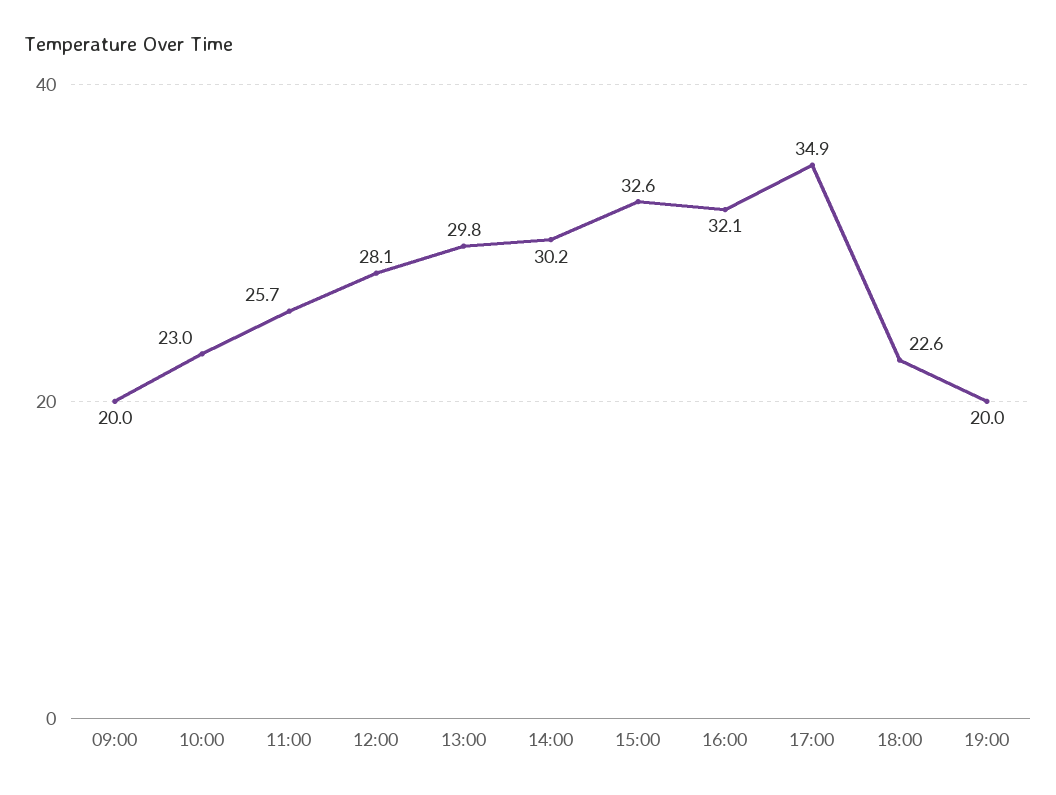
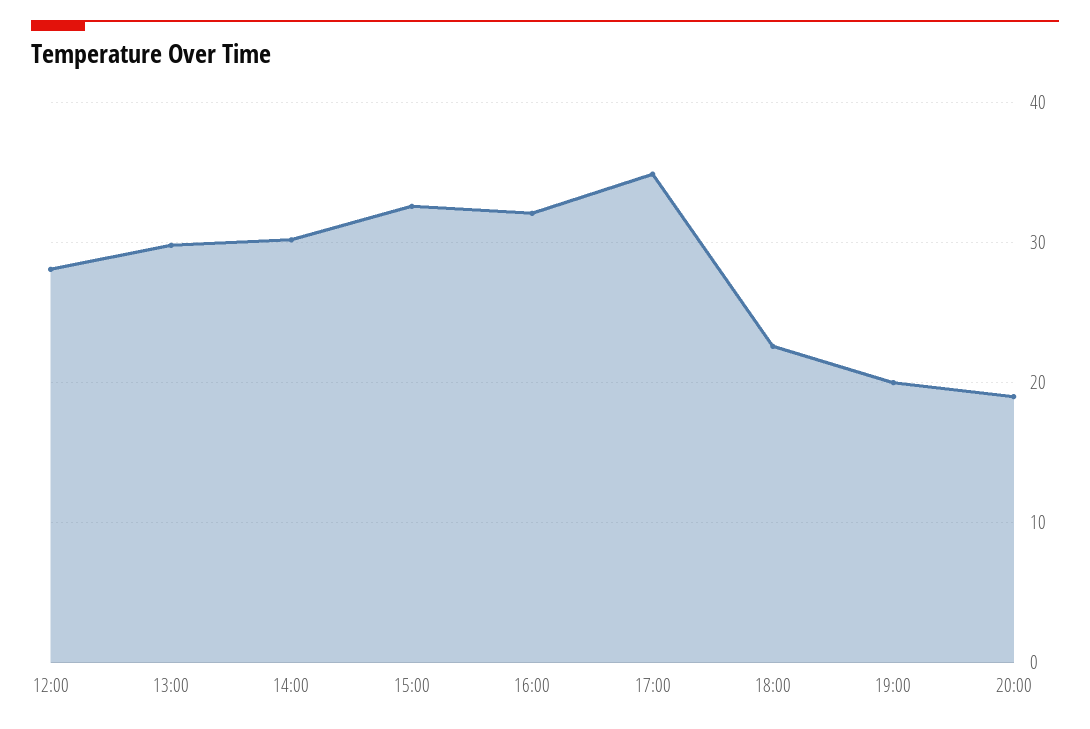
09:00: 20 -> none
10:00: 23 -> none
11:00: 25.7 -> none
20:00: none -> 19

